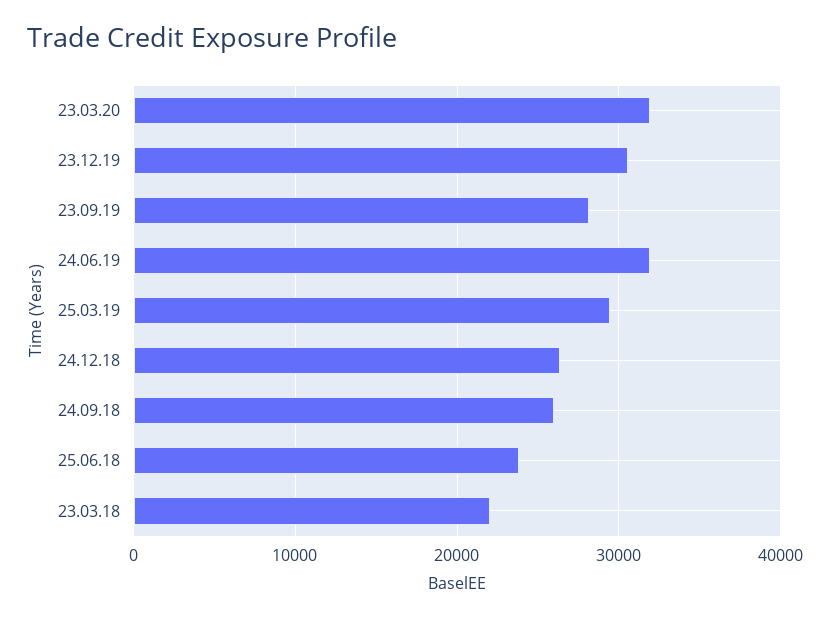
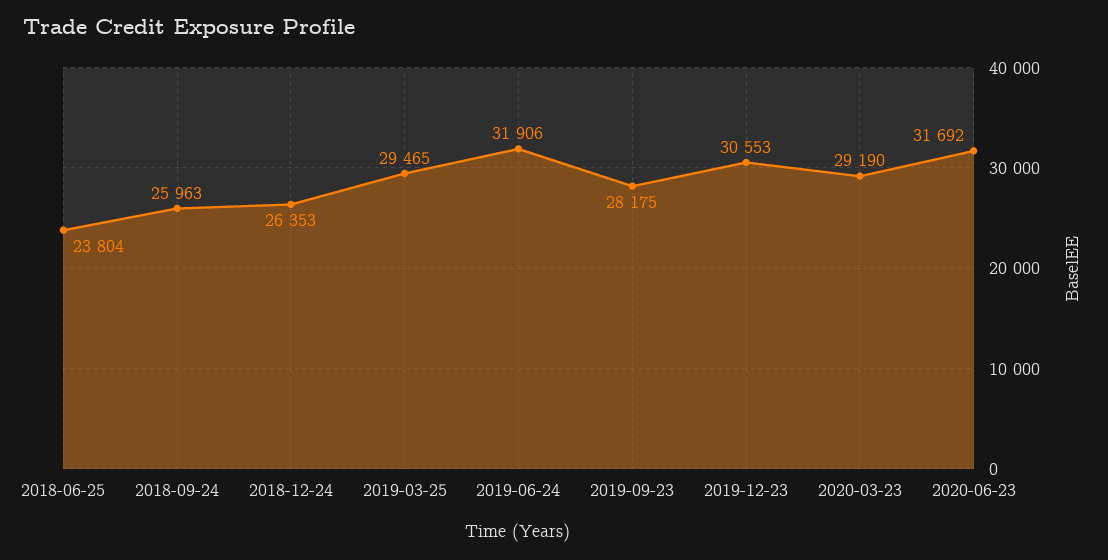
23.03.20: 32000 -> 29190
23.03.18: 22000 -> none
2020-06-23: none -> 31692

